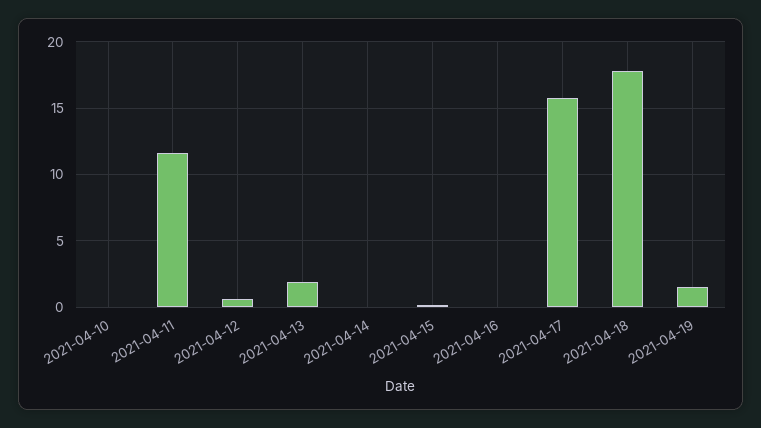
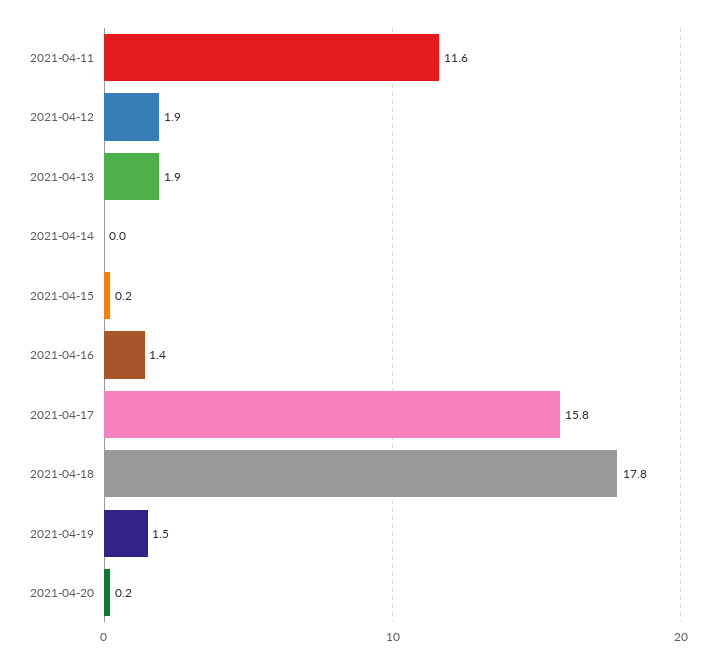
2021-04-10: 0 -> none
2021-04-12: 0.5 -> 1.9
2021-04-16: 0 -> 1.4
2021-04-20: none -> 0.2

